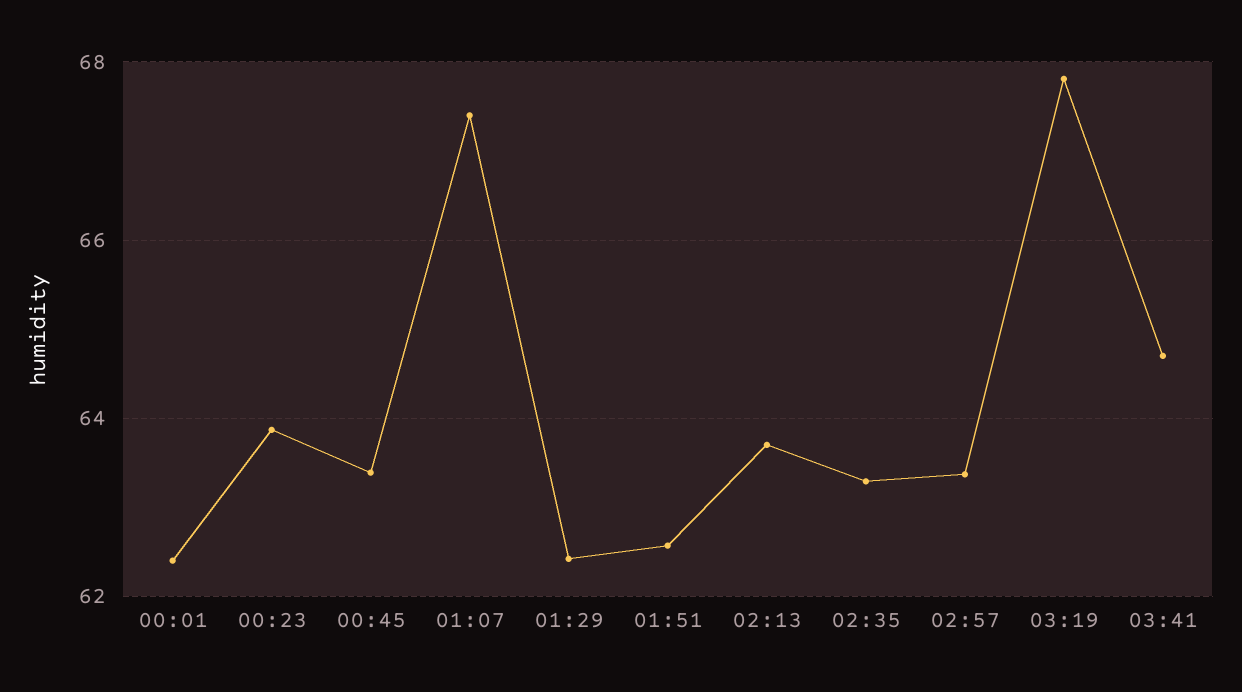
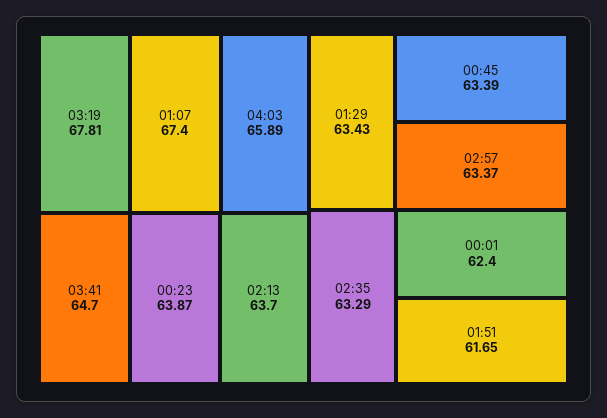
01:29: 62.4 -> 63.43
01:51: 62.6 -> 61.65
04:03: none -> 65.89

